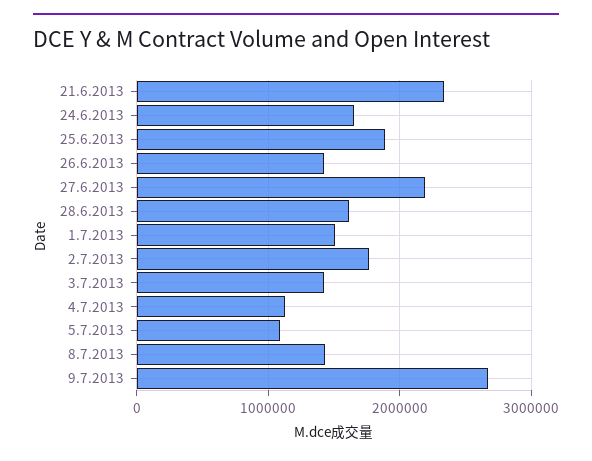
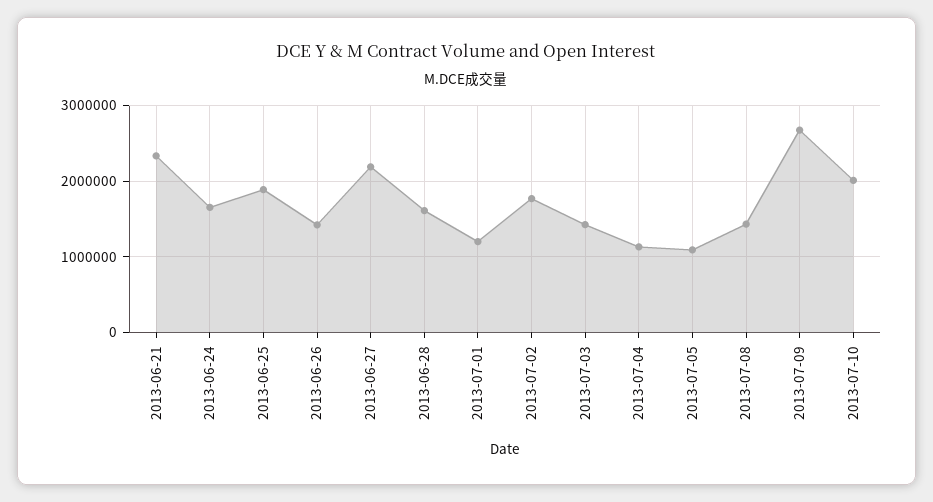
1.7.2013: 1500000 -> 1200000
2013-07-10: none -> 2000000

